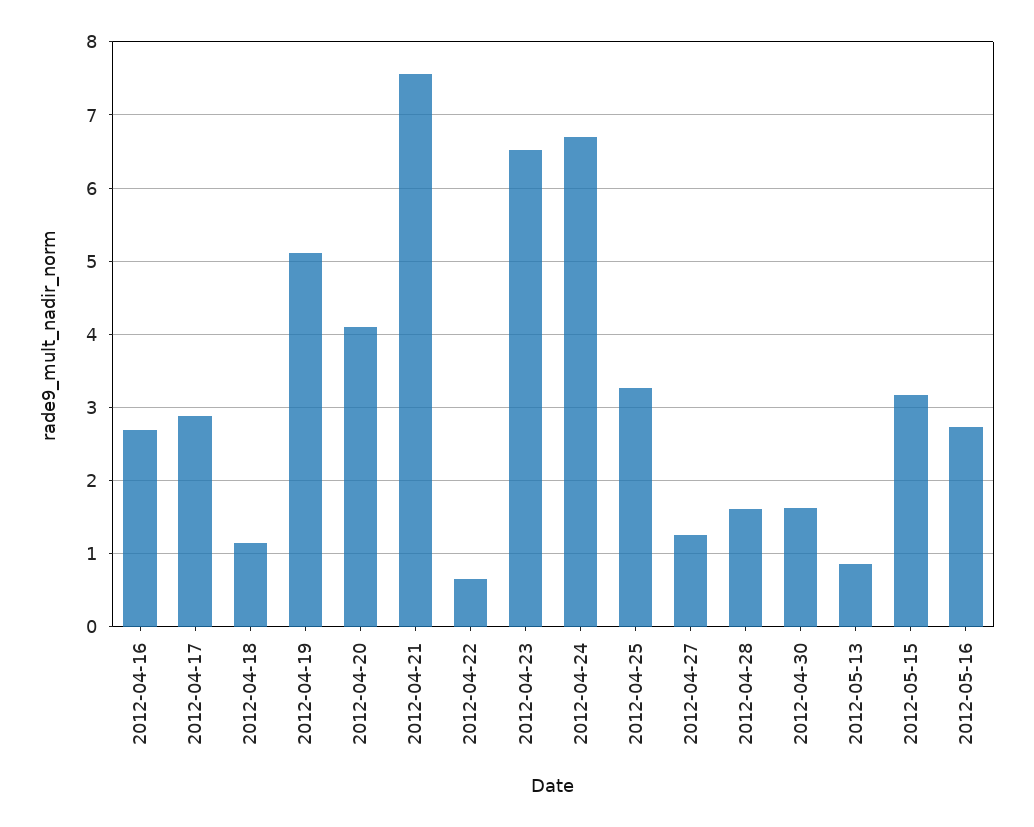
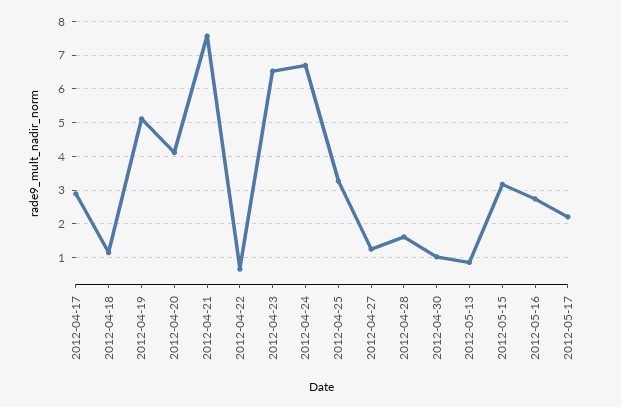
2012-04-16: 2.7 -> none
2012-04-30: 1.6 -> 1
2012-05-17: none -> 2.2

